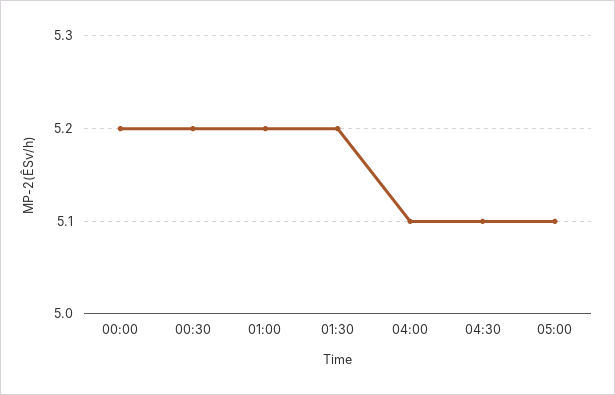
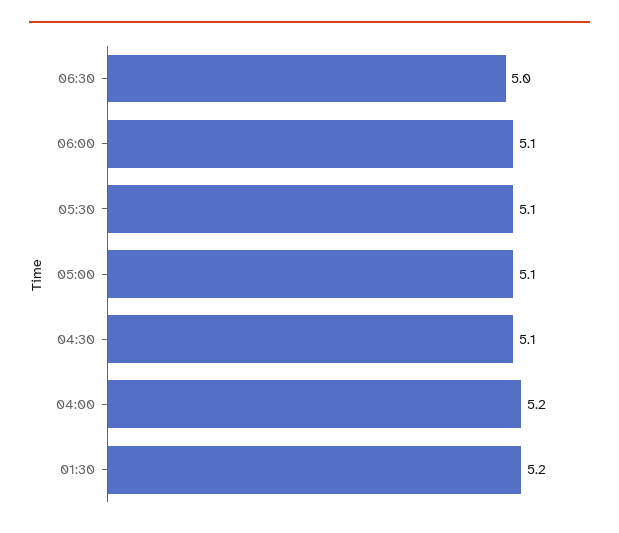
00:00: 5.2 -> none
00:30: 5.2 -> none
01:00: 5.2 -> none
04:00: 5.1 -> 5.2
06:30: none -> 5
06:00: none -> 5.1
05:30: none -> 5.1

